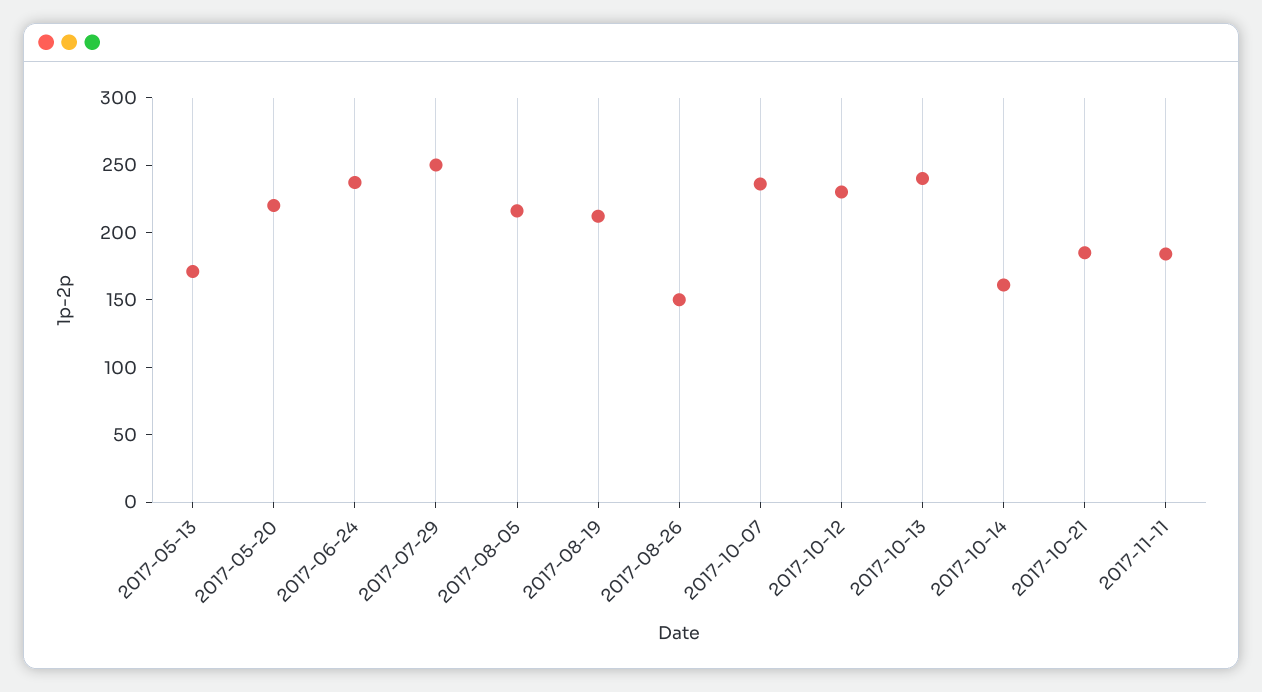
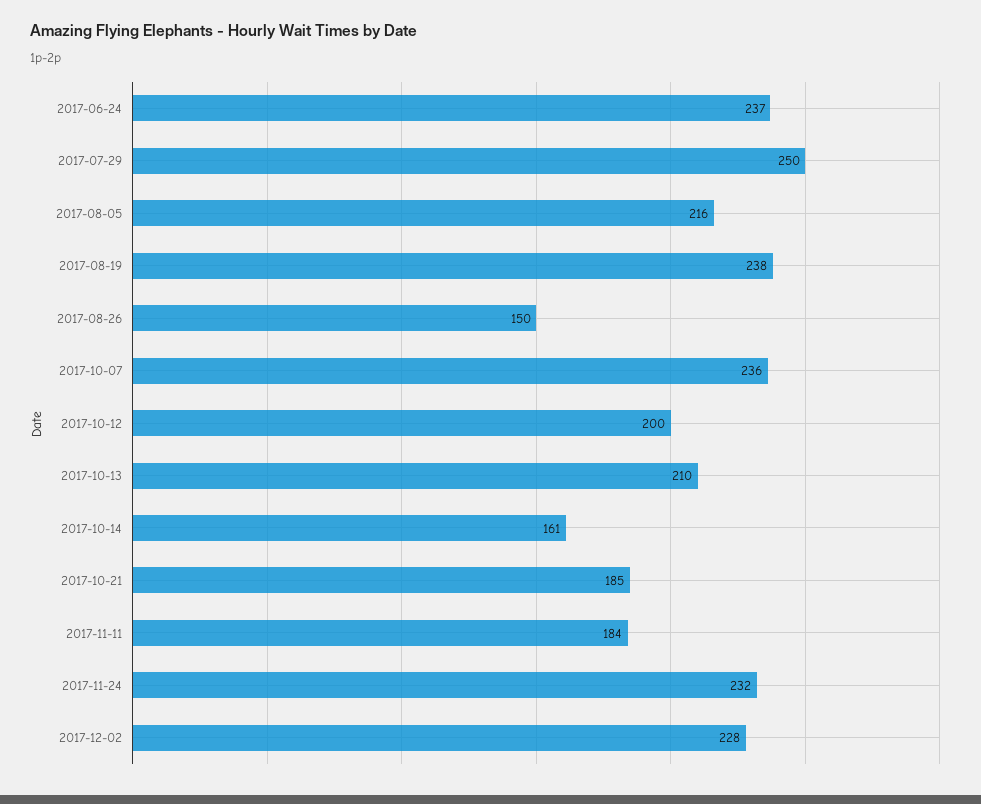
2017-05-13: 170 -> none
2017-05-20: 220 -> none
2017-08-19: 210 -> 238
2017-10-12: 230 -> 200
2017-10-13: 240 -> 210
2017-11-24: none -> 232
2017-12-02: none -> 228

